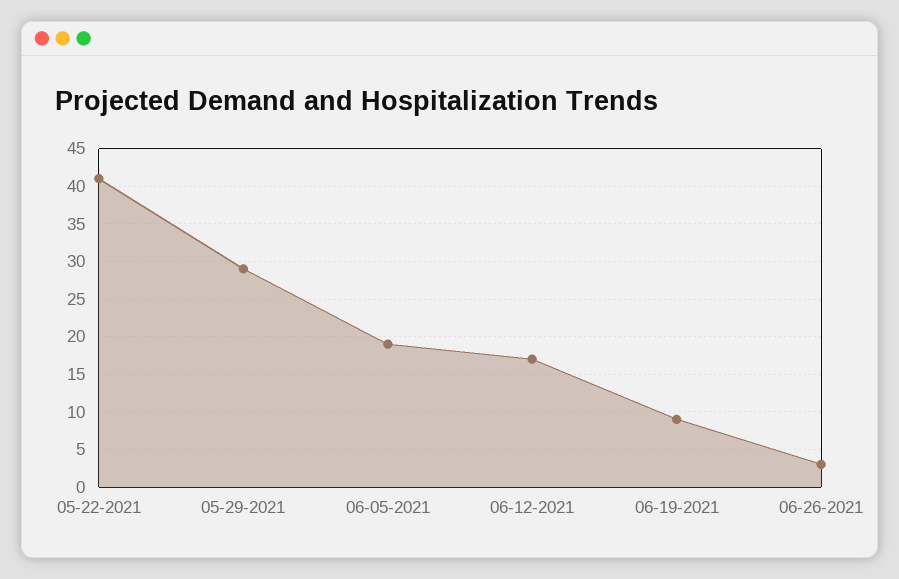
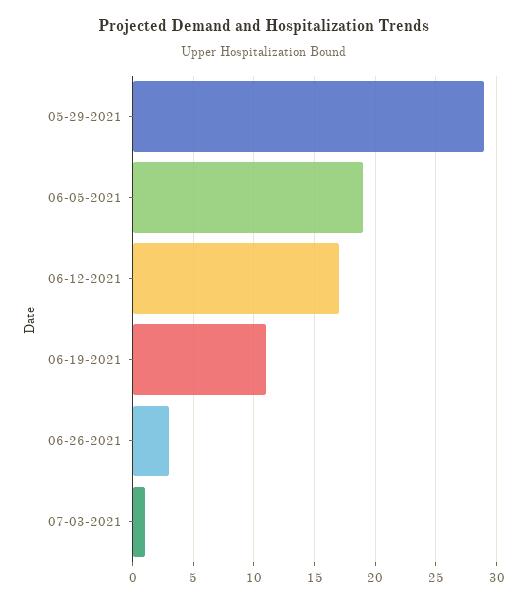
05-22-2021: 41 -> none
06-19-2021: 9 -> 11
07-03-2021: none -> 1

